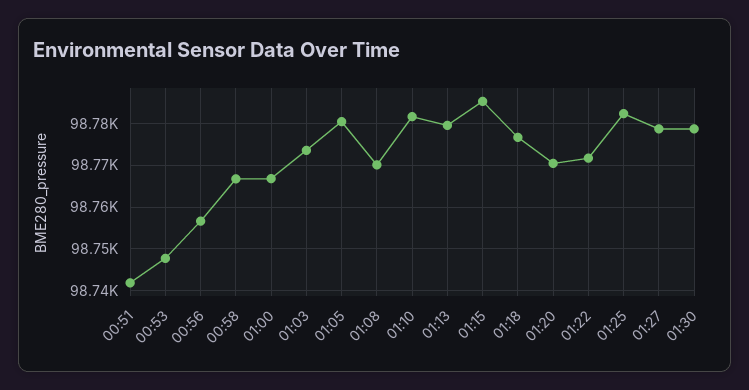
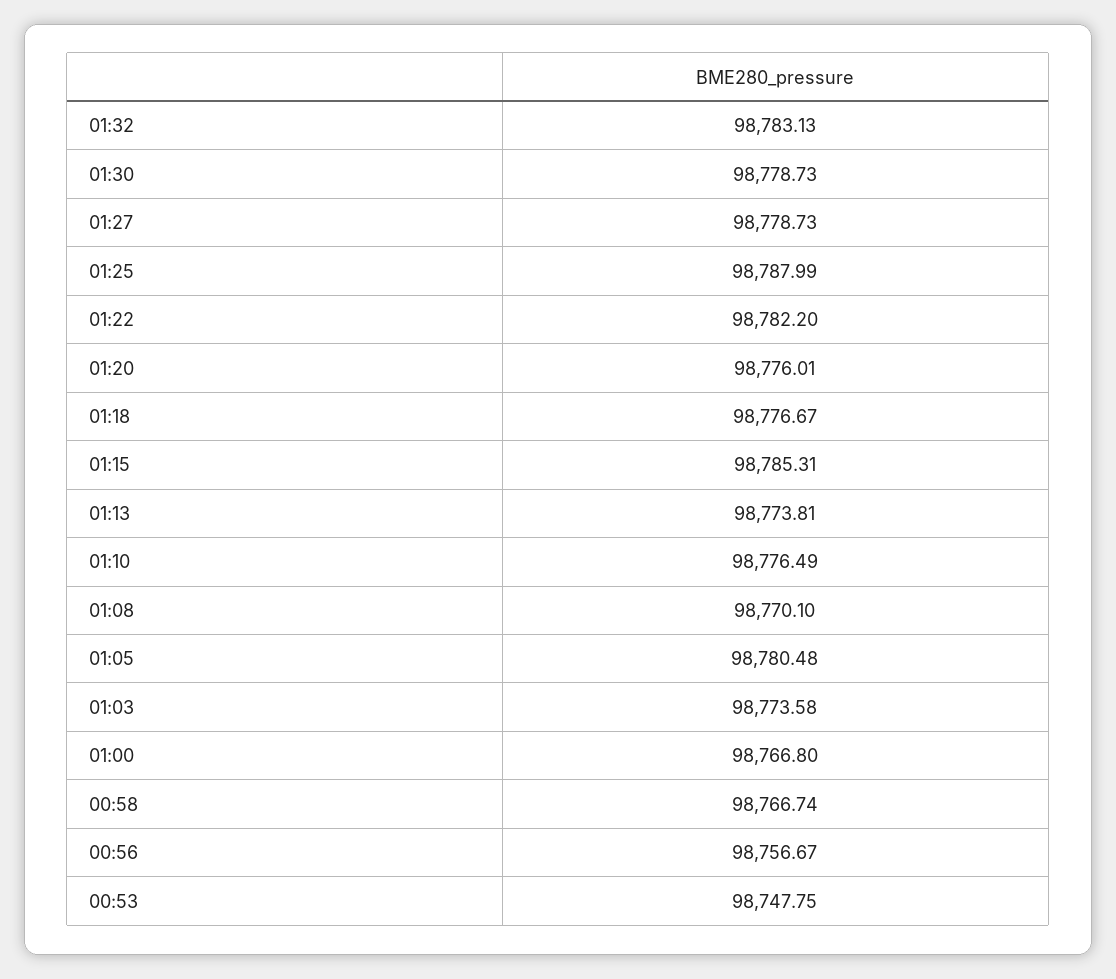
00:51: 98742 -> none
01:10: 98782 -> 98776.49
01:13: 98780 -> 98773.81
01:20: 98770 -> 98776.01
01:22: 98772 -> 98782.2
01:25: 98782 -> 98787.99
01:32: none -> 98783.13

